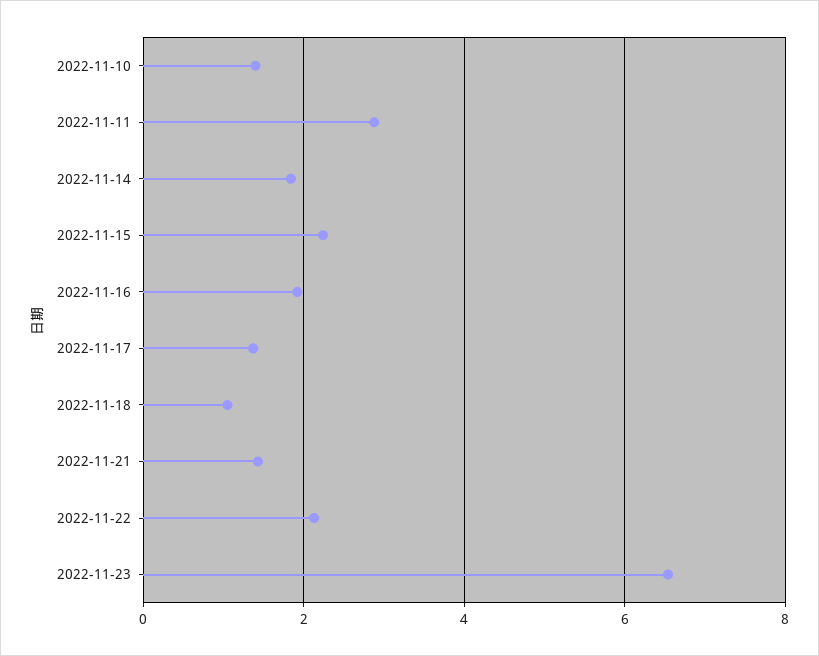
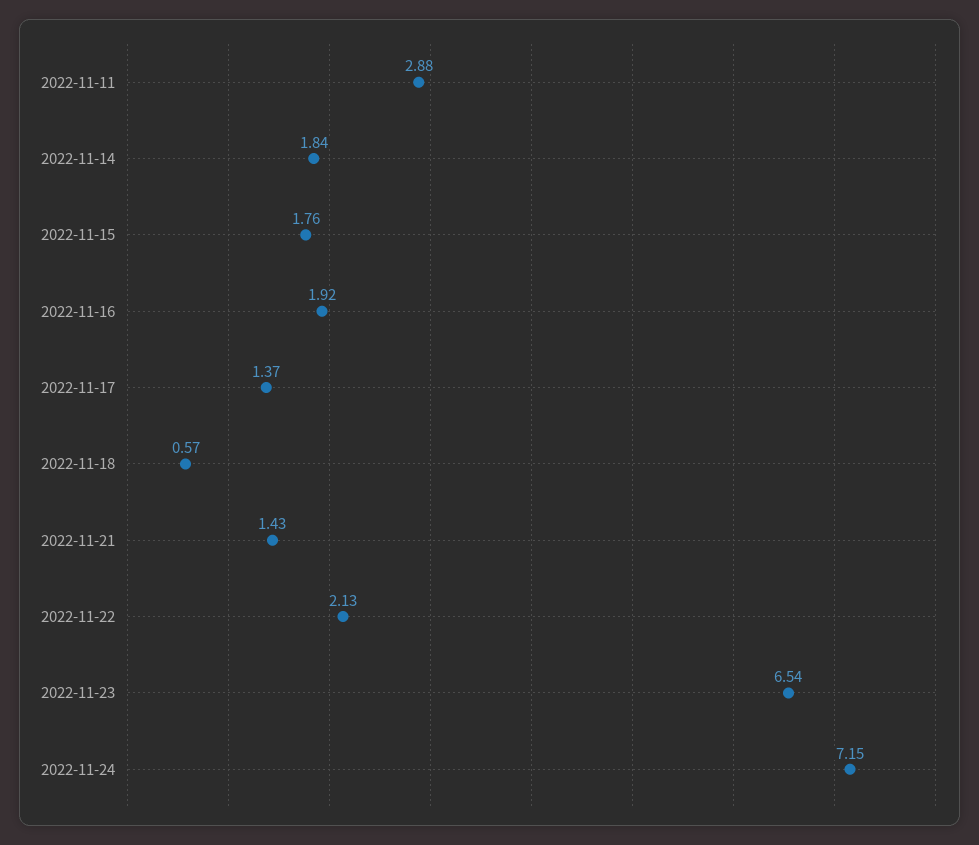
2022-11-10: 1.4 -> none
2022-11-15: 2.2 -> 1.76
2022-11-18: 1 -> 0.57
2022-11-24: none -> 7.15

